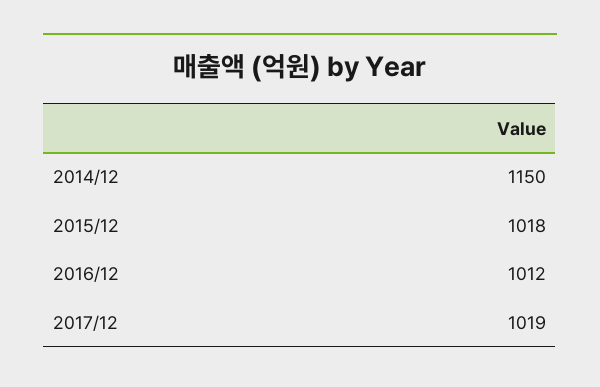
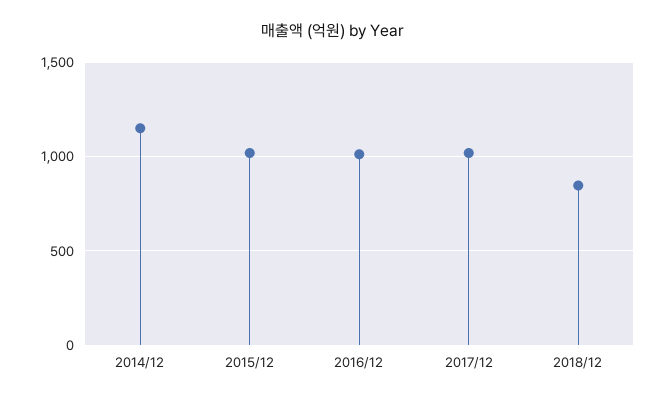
2018/12: none -> 850

